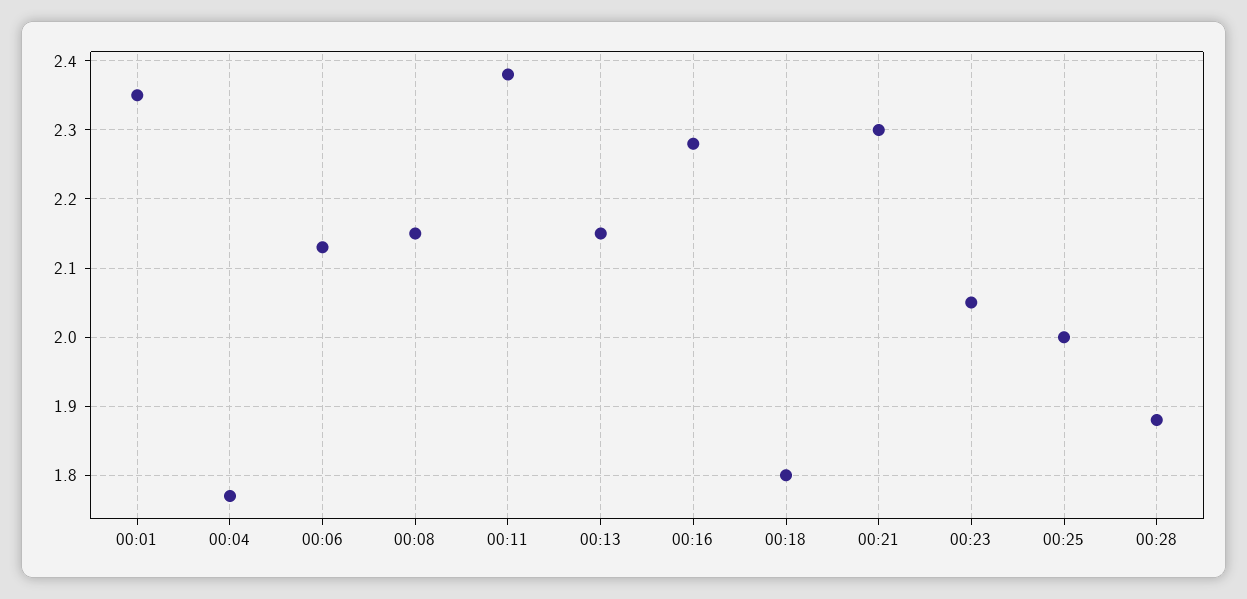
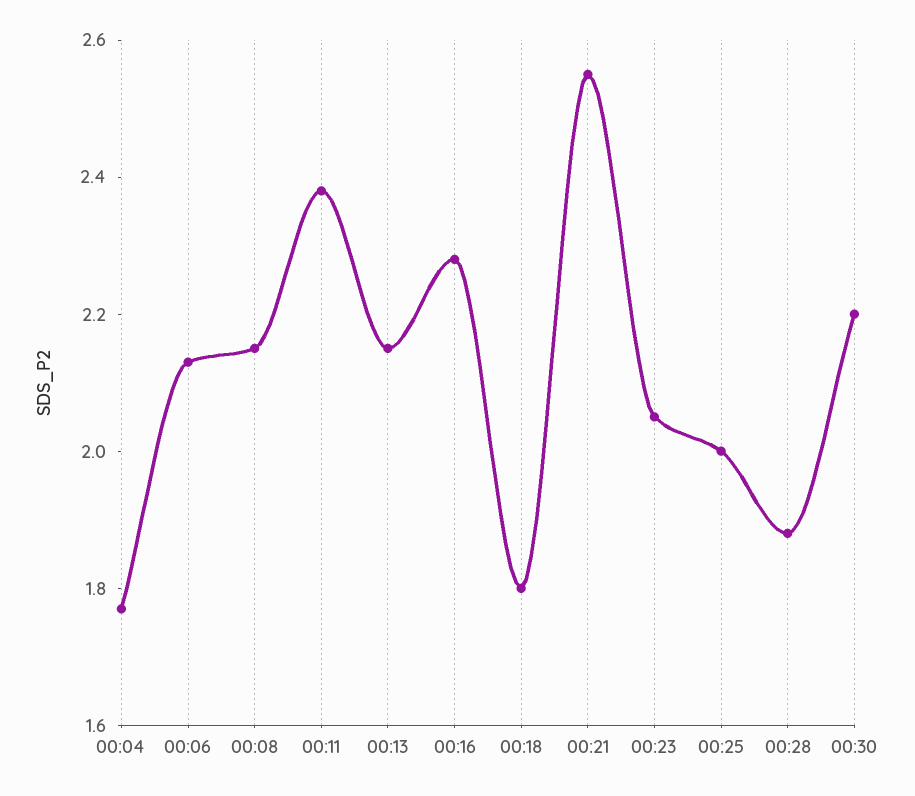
00:01: 2.35 -> none
00:21: 2.3 -> 2.55
00:30: none -> 2.2

